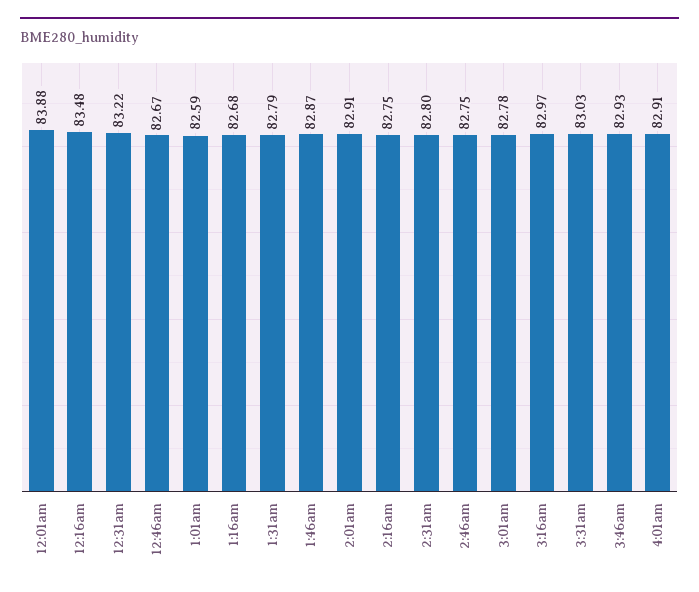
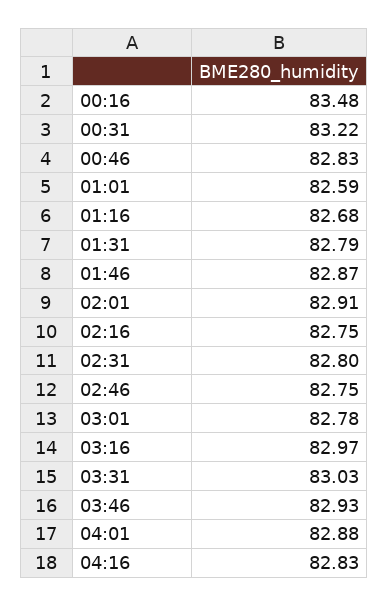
12:01am: 83.88 -> none
12:46am: 82.67 -> 82.83
4:01am: 82.91 -> 82.88
04:16: none -> 82.83

